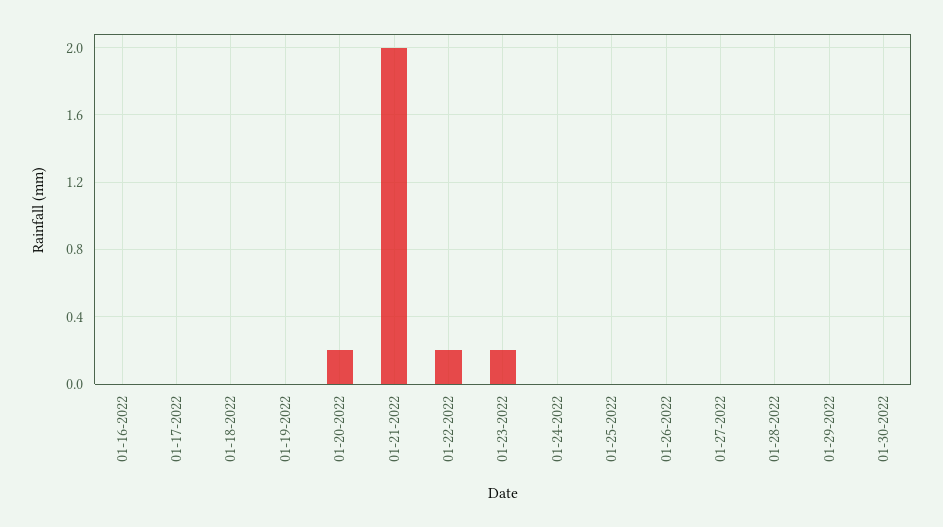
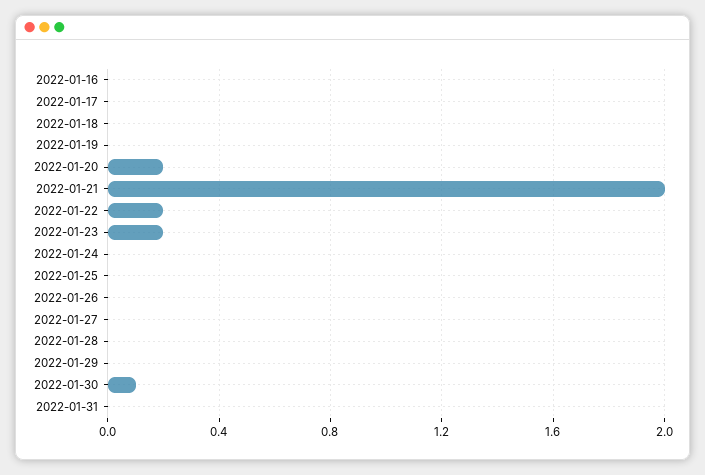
01-30-2022: 0 -> 0.1
2022-01-31: none -> 0

